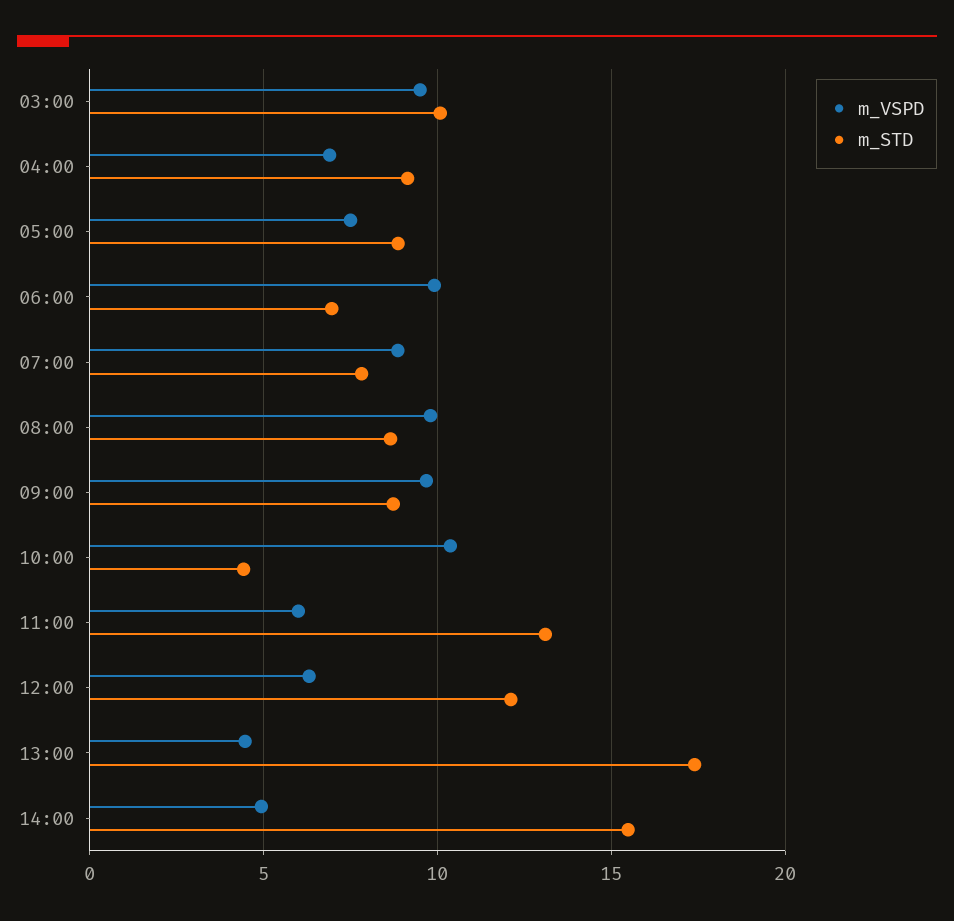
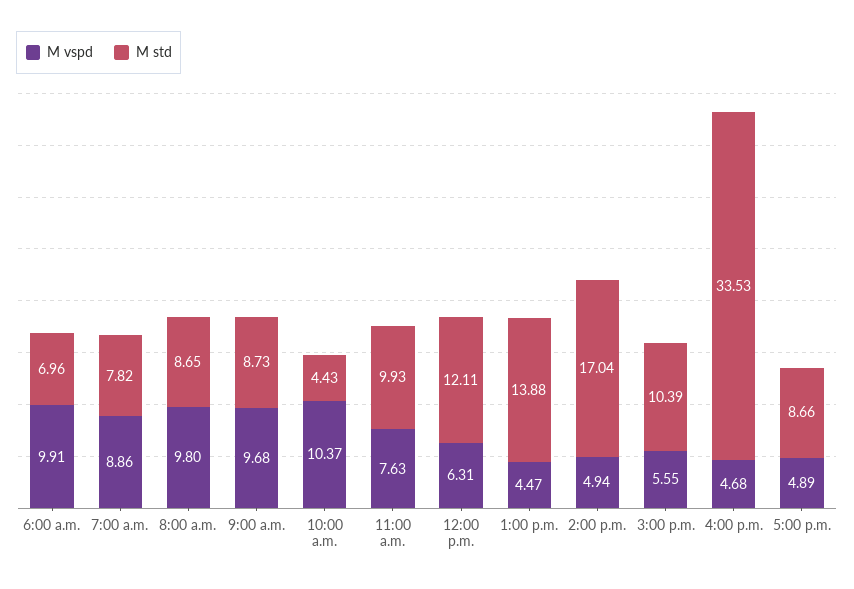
m_VSPD, 03:00: 9.5 -> none
m_STD, 03:00: 10 -> none
m_VSPD, 04:00: 7 -> none
m_STD, 04:00: 9 -> none
m_VSPD, 05:00: 7.5 -> none
m_STD, 05:00: 9 -> none
m_VSPD, 11:00: 6 -> 7.63
m_STD, 11:00: 13 -> 9.93
m_STD, 13:00: 17.5 -> 13.88
m_STD, 14:00: 15.5 -> 17.04
m_VSPD, 3:00 p.m.: none -> 5.55
m_STD, 3:00 p.m.: none -> 10.39
m_VSPD, 4:00 p.m.: none -> 4.68
m_STD, 4:00 p.m.: none -> 33.53
m_VSPD, 5:00 p.m.: none -> 4.89
m_STD, 5:00 p.m.: none -> 8.66

